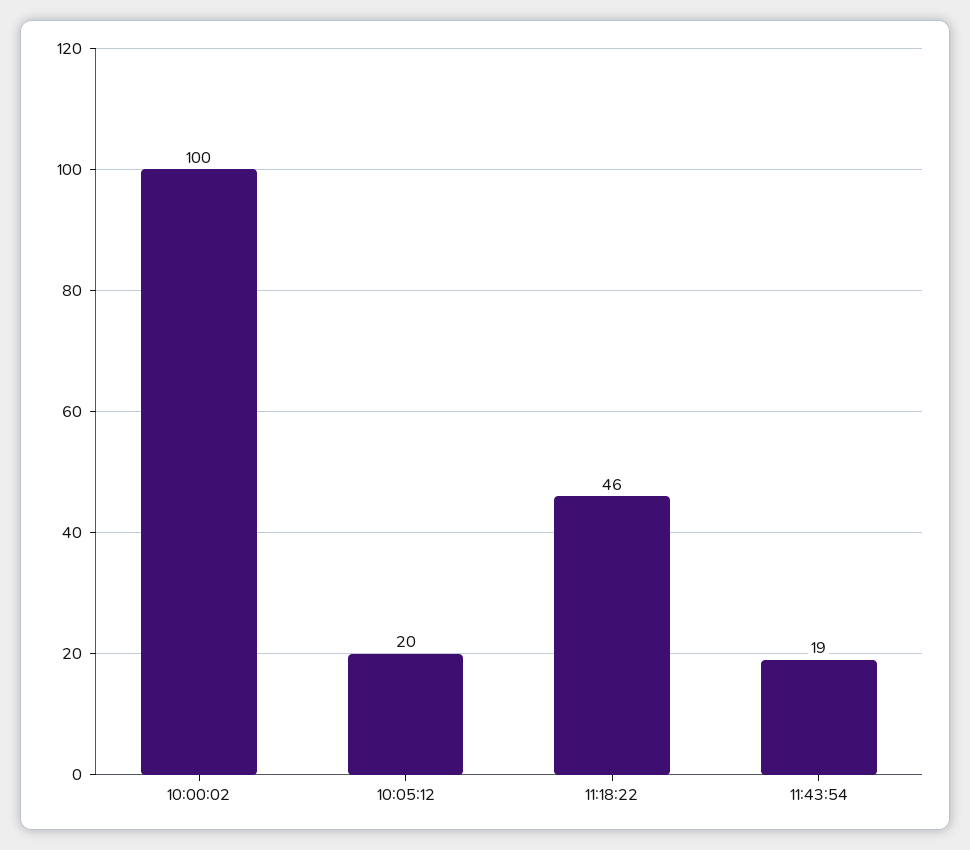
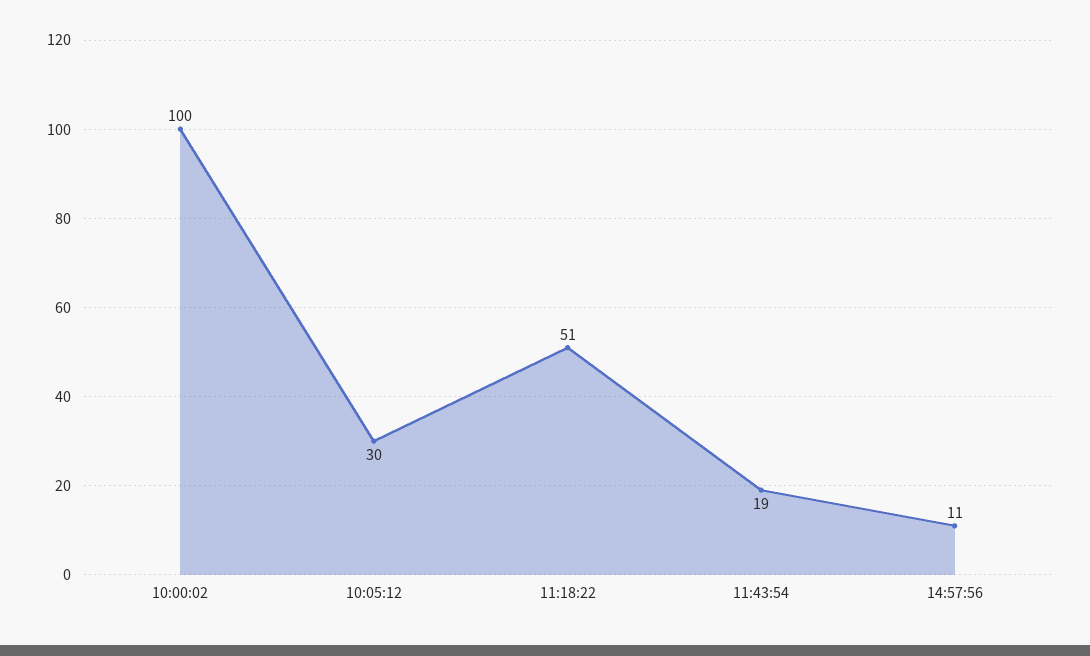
10:05:12: 20 -> 30
11:18:22: 46 -> 51
14:57:56: none -> 11

